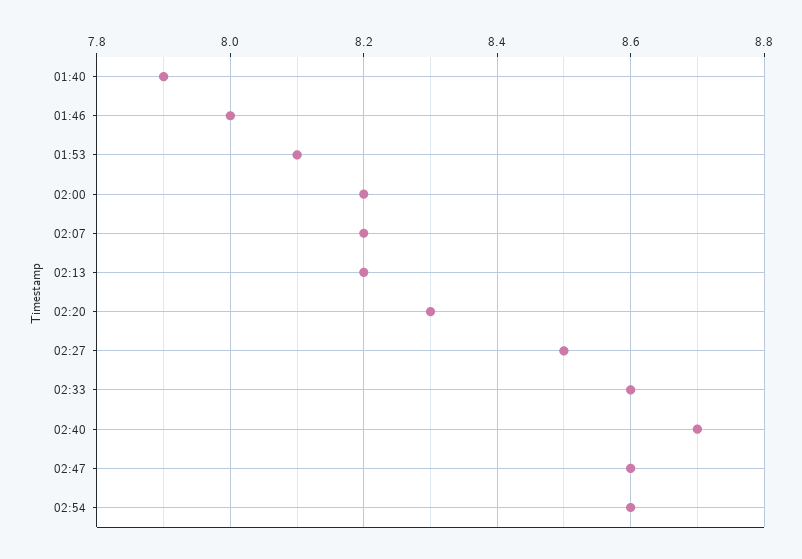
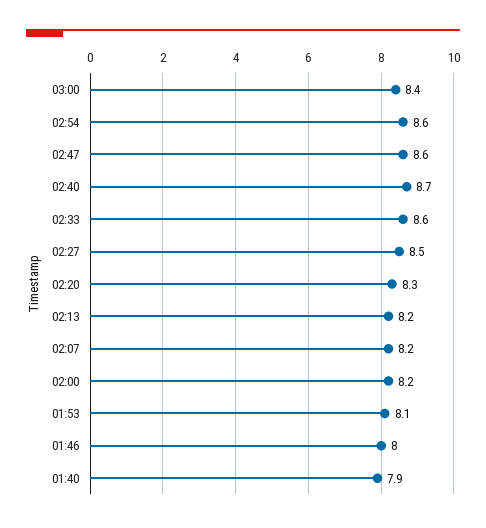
03:00: none -> 8.4

